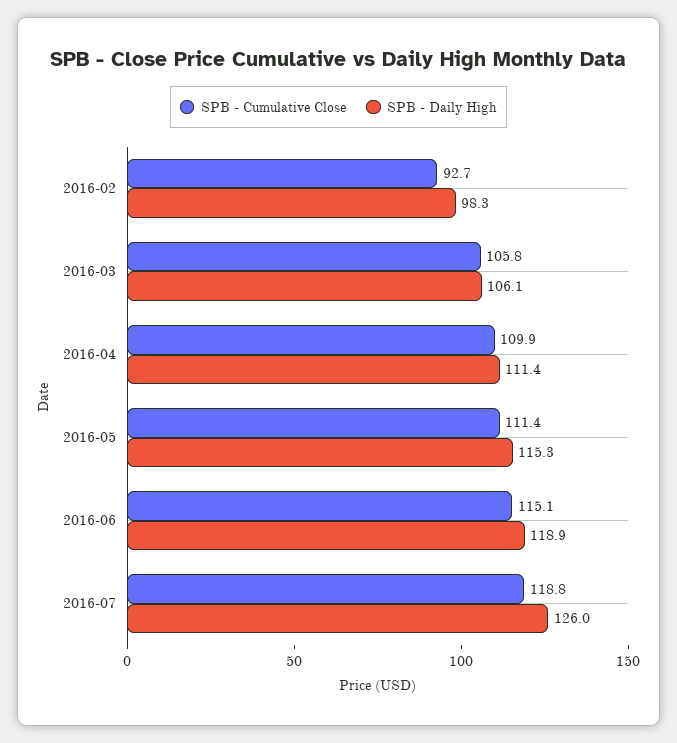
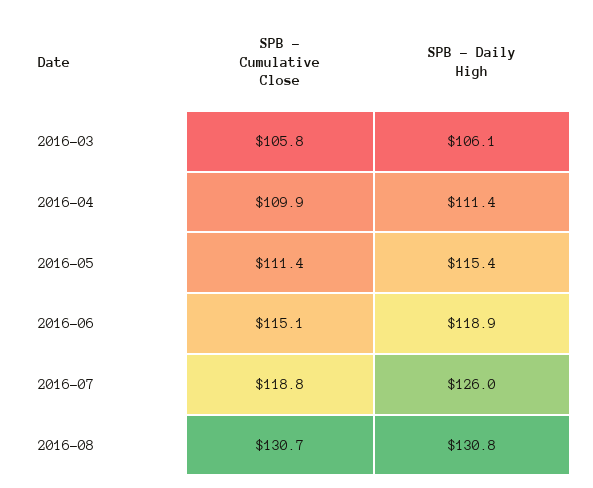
SPB - Cumulative Close, 2016-02: 92.7 -> none
SPB - Daily High, 2016-02: 98.3 -> none
SPB - Daily High, 2016-05: 115.3 -> 115.4
SPB - Cumulative Close, 2016-08: none -> 130.7
SPB - Daily High, 2016-08: none -> 130.8

